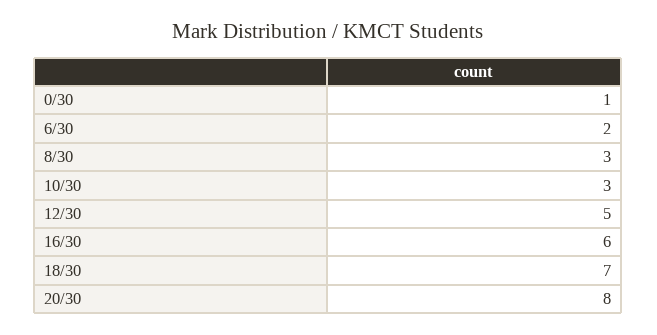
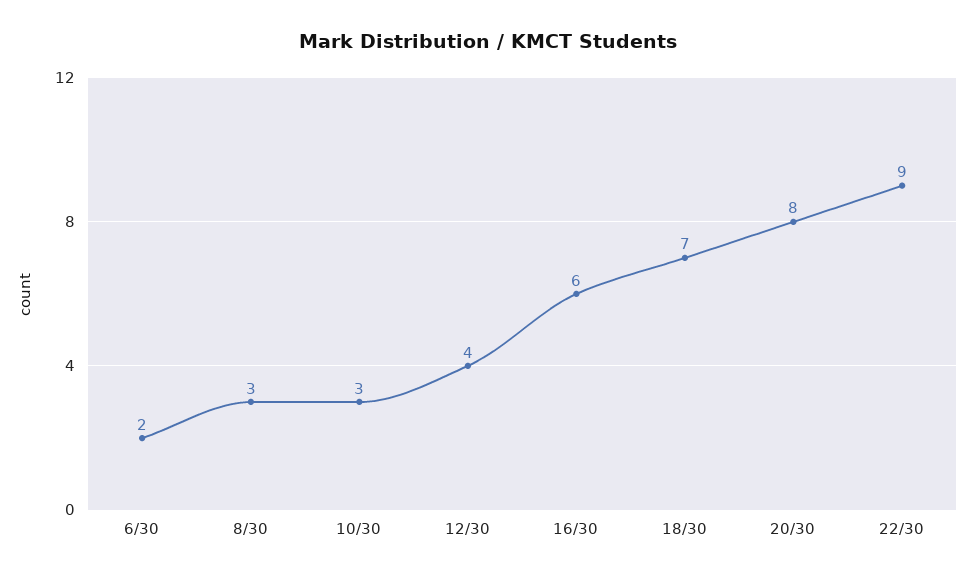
0/30: 1 -> none
12/30: 5 -> 4
22/30: none -> 9

